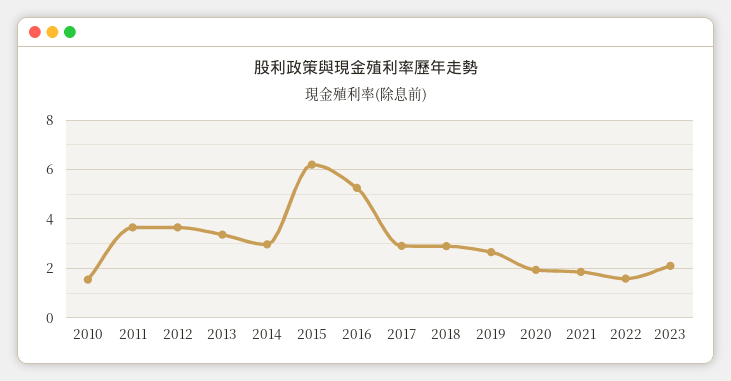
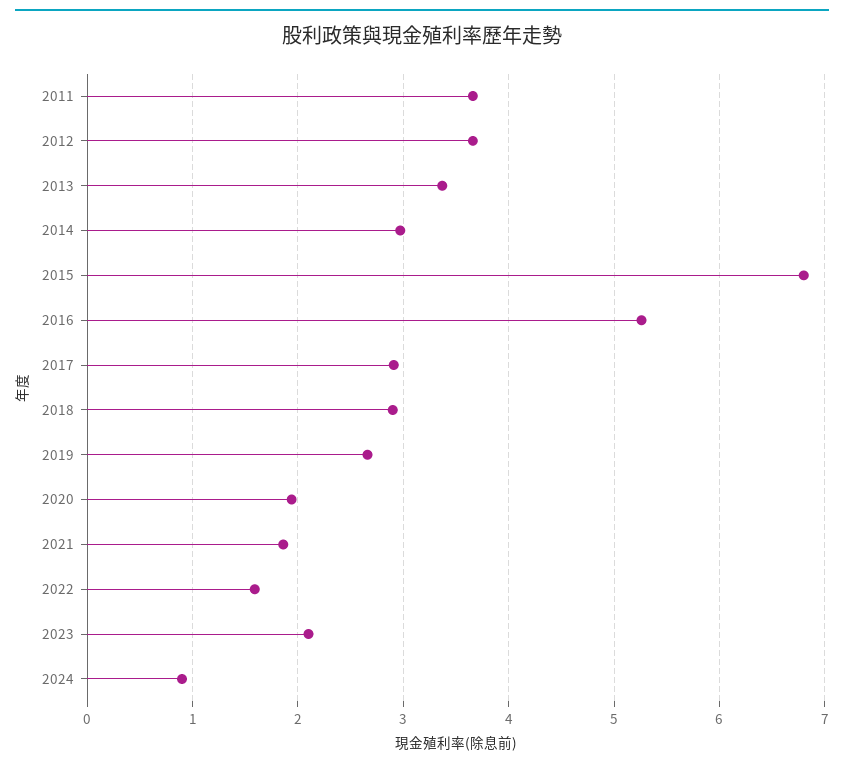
2010: 1.5 -> none
2015: 6.25 -> 6.8
2024: none -> 0.9

